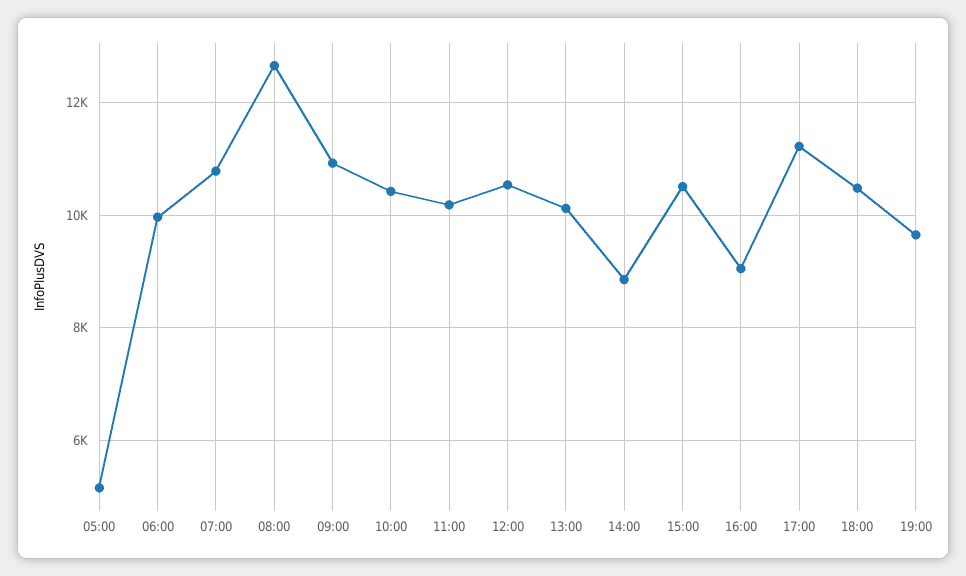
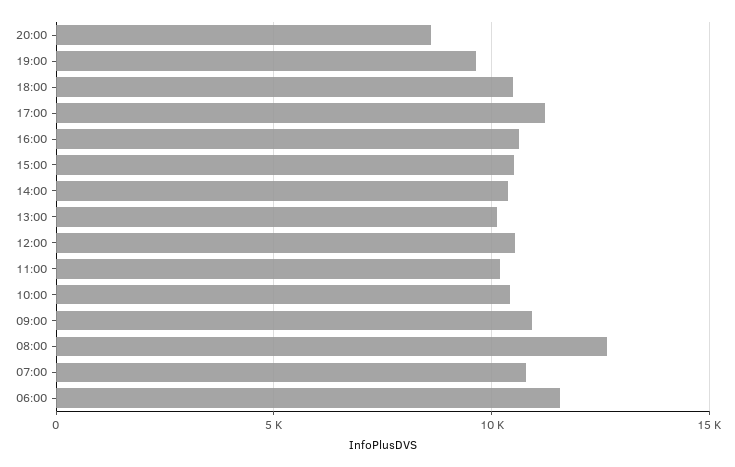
05:00: 5200 -> none
06:00: 10000 -> 11500
14:00: 8800 -> 10500
16:00: 9000 -> 10500
20:00: none -> 8500

